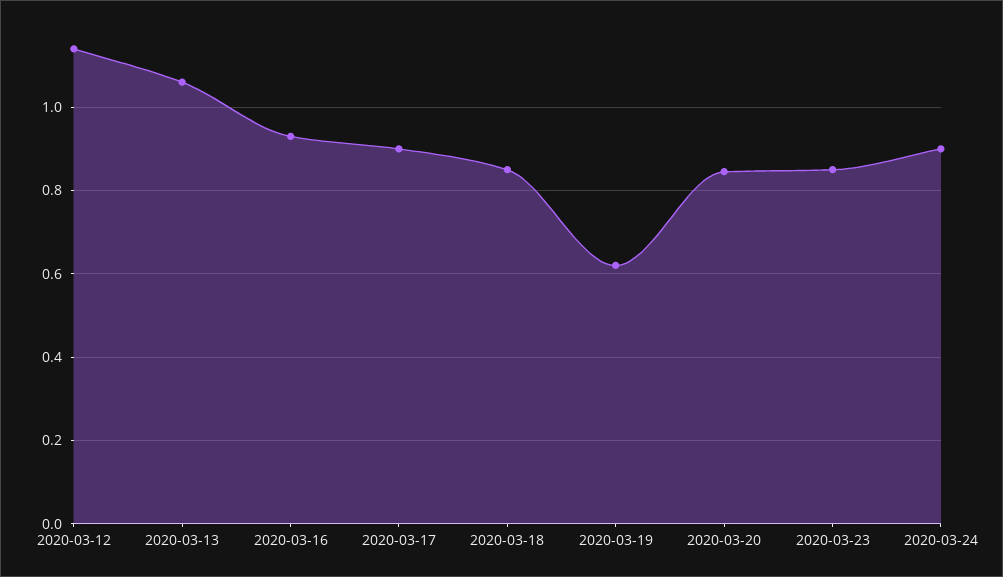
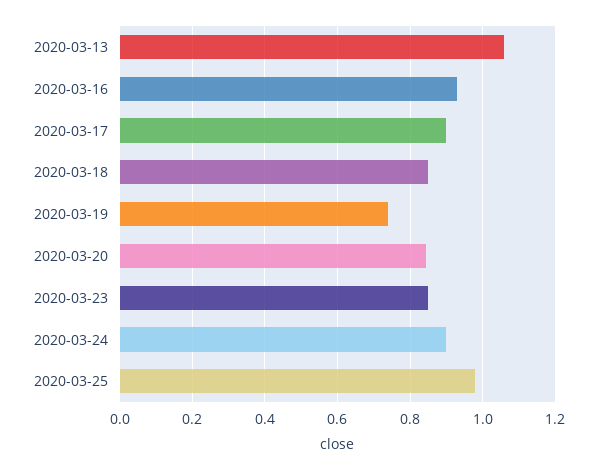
2020-03-12: 1.14 -> none
2020-03-19: 0.62 -> 0.74
2020-03-25: none -> 0.98

